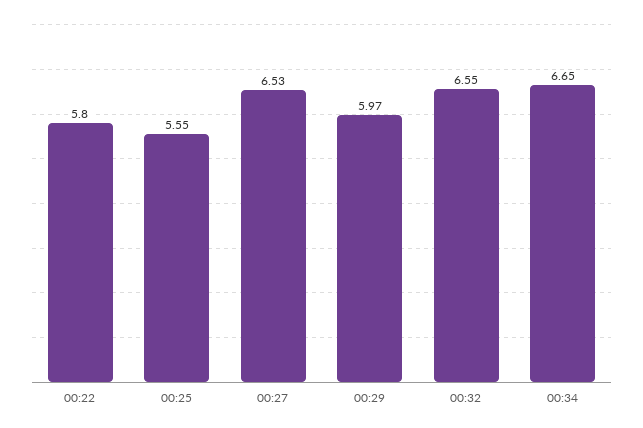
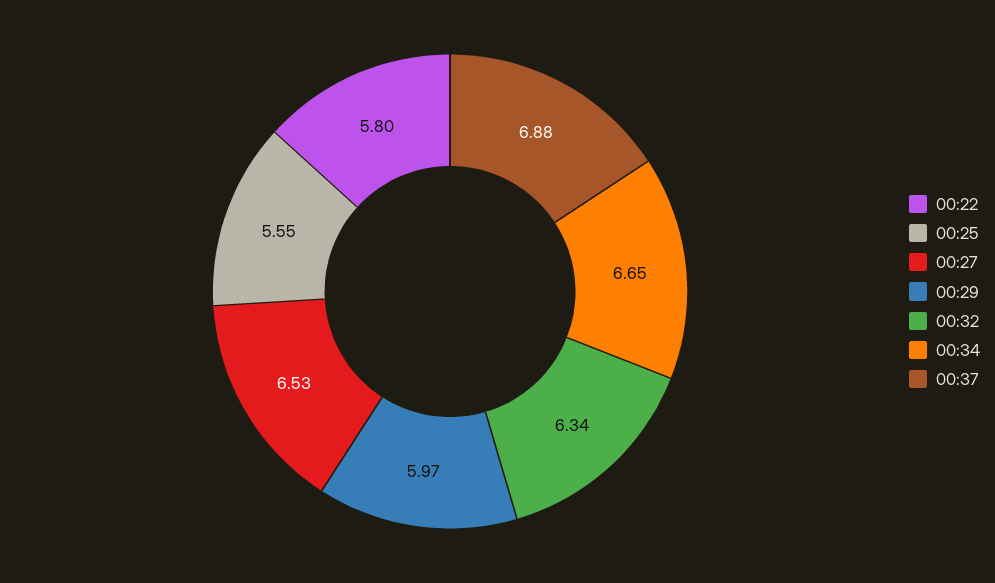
00:32: 6.55 -> 6.34
00:37: none -> 6.88

